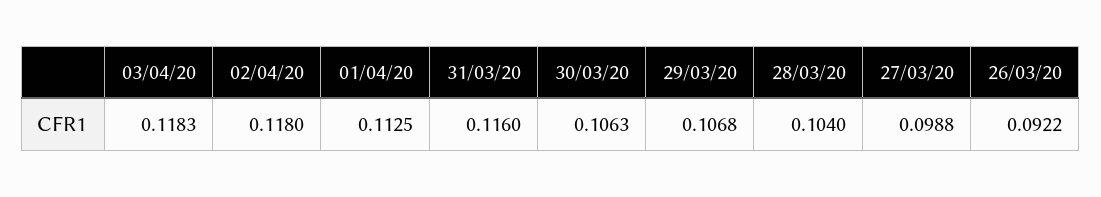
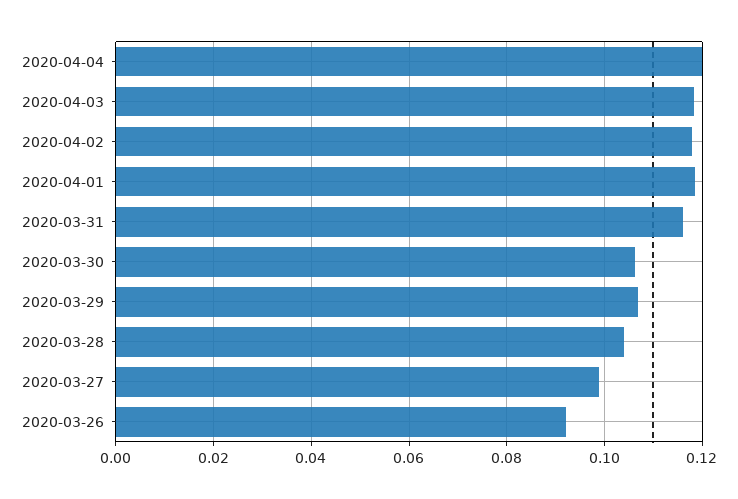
01/04/20: 0.1125 -> 0.118
2020-04-04: none -> 0.12

